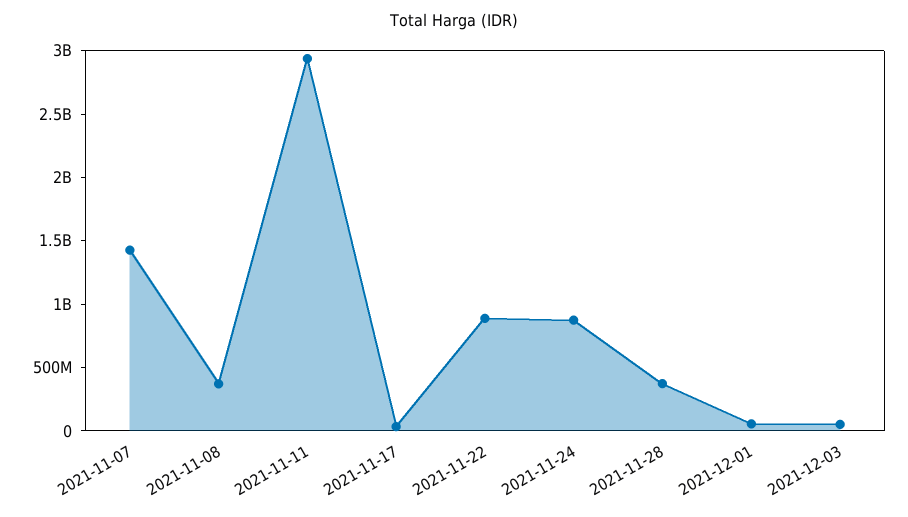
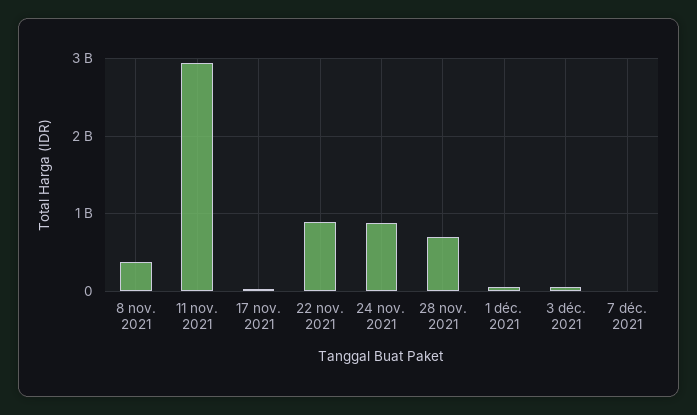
2021-11-07: 1400000000 -> none
2021-11-28: 400000000 -> 700000000
7 déc. 2021: none -> 0

